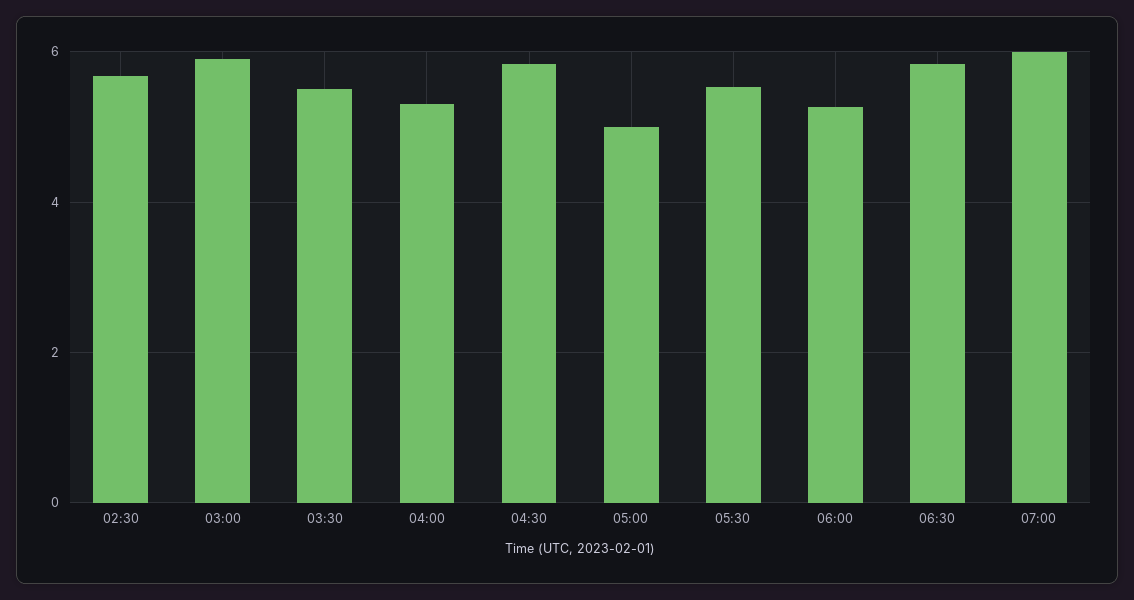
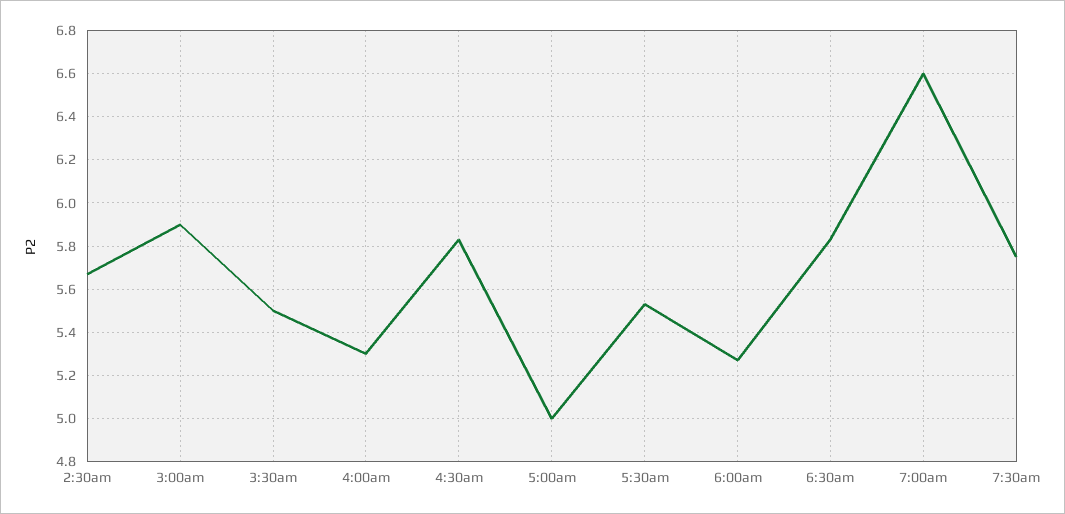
07:00: 6 -> 6.6
7:30am: none -> 5.75

